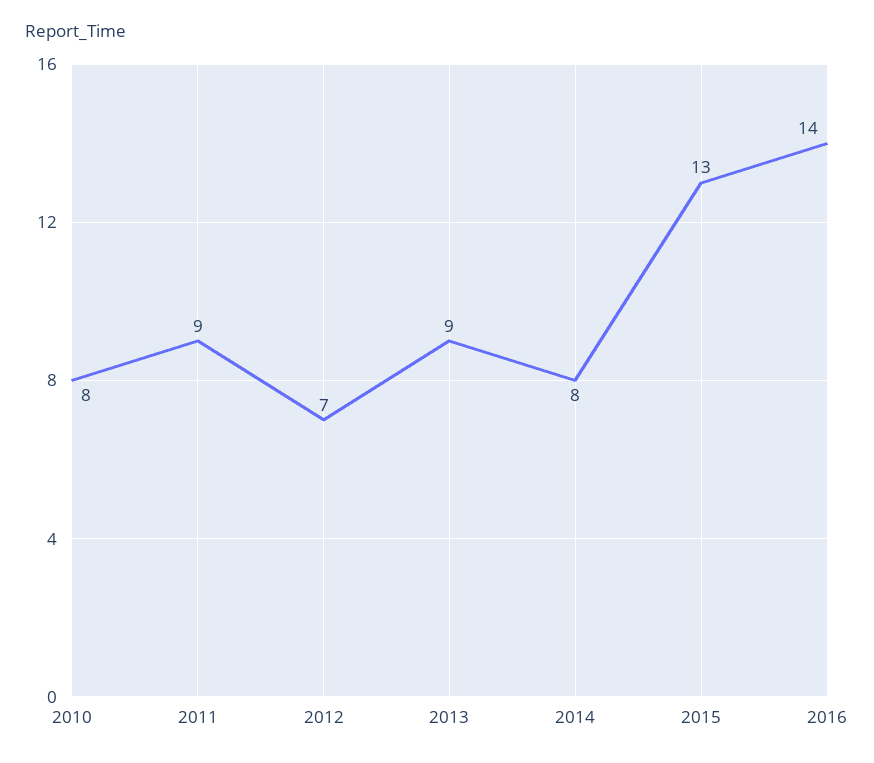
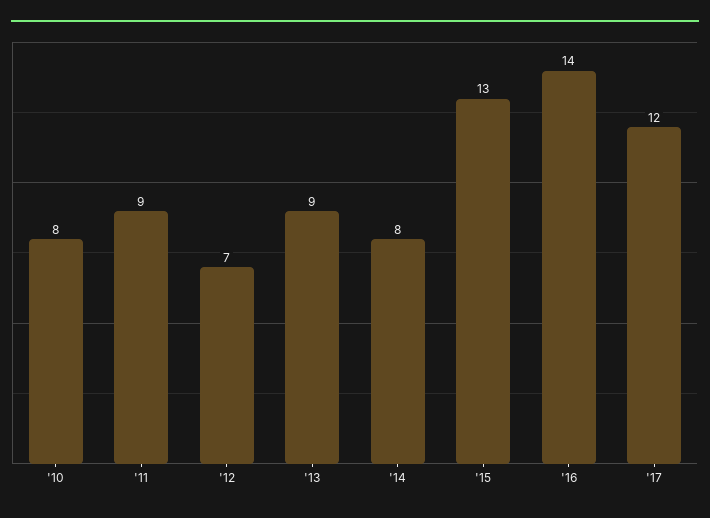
'17: none -> 12

